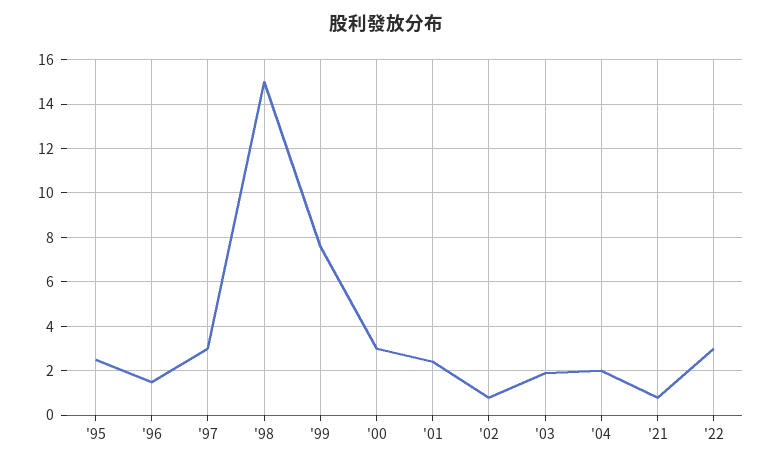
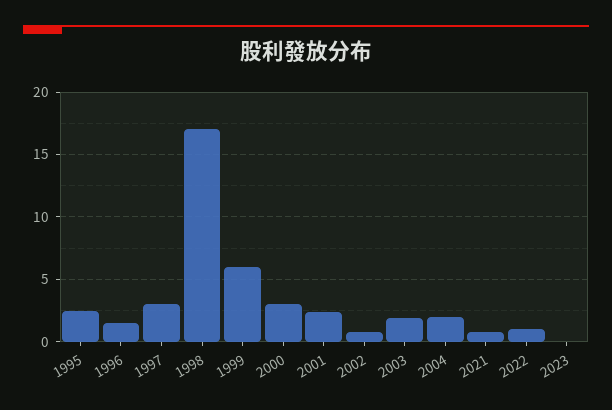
'98: 15 -> 17
'99: 7.5 -> 6
'22: 3 -> 1
2023: none -> 0

